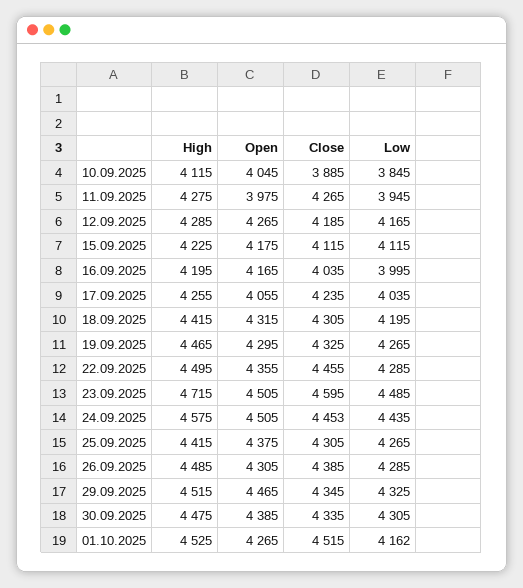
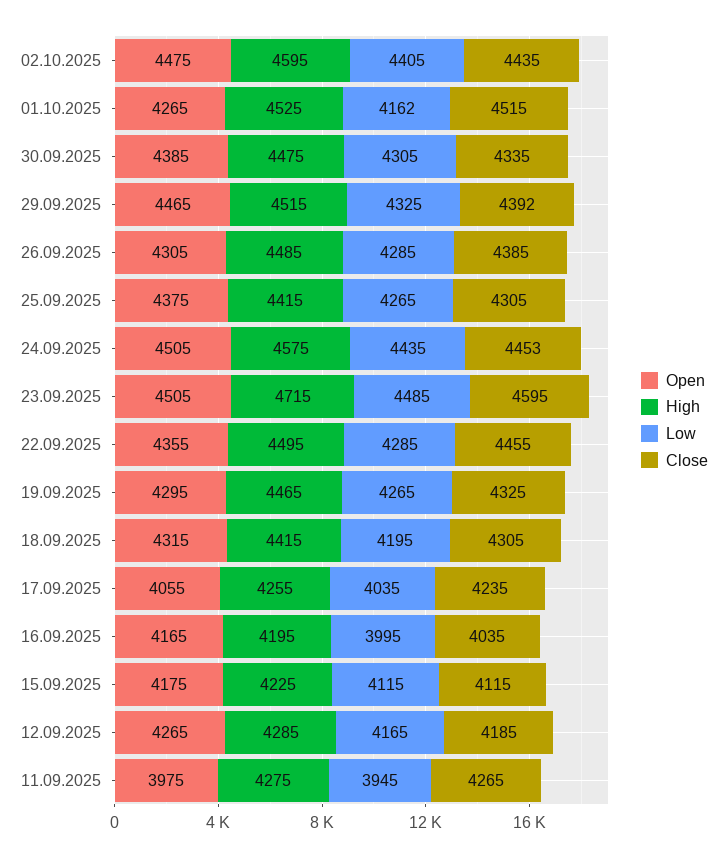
High, 10.09.2025: 4115 -> none
Open, 10.09.2025: 4045 -> none
Close, 10.09.2025: 3885 -> none
Low, 10.09.2025: 3845 -> none
Close, 29.09.2025: 4345 -> 4392
Open, 02.10.2025: none -> 4475
High, 02.10.2025: none -> 4595
Low, 02.10.2025: none -> 4405
Close, 02.10.2025: none -> 4435

